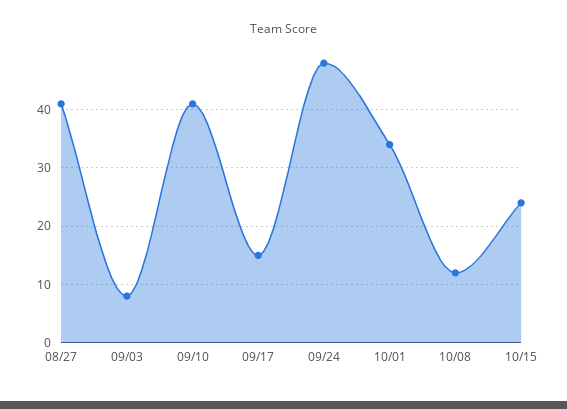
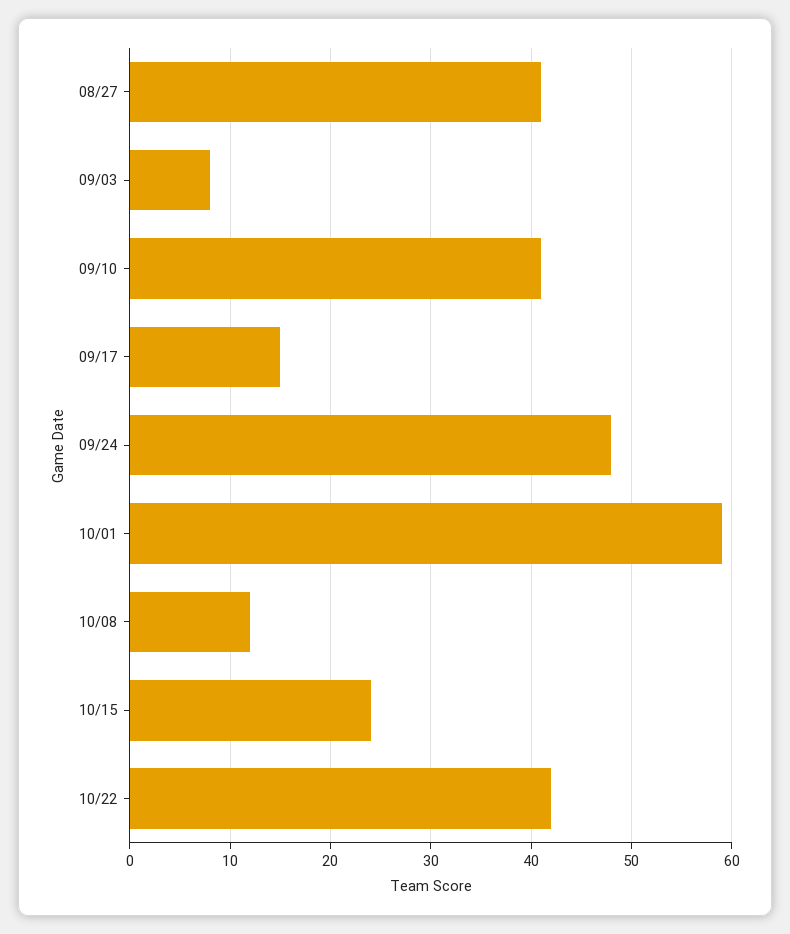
10/01: 35 -> 59
10/22: none -> 42

